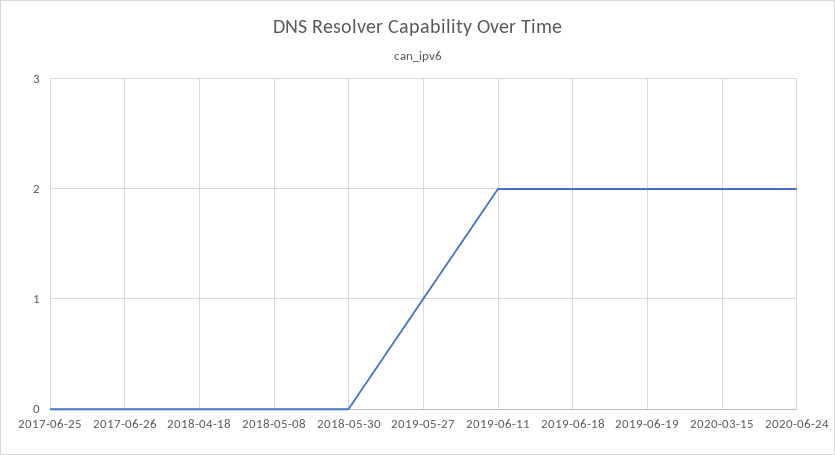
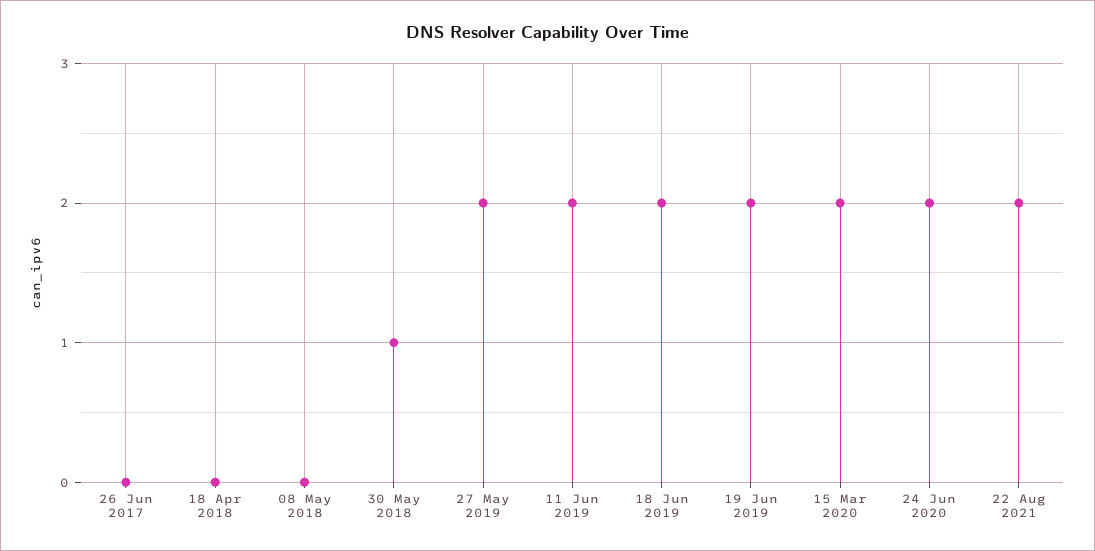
2017-06-25: 0 -> none
2018-05-30: 0 -> 1
2019-05-27: 1 -> 2
22 Aug 2021: none -> 2

